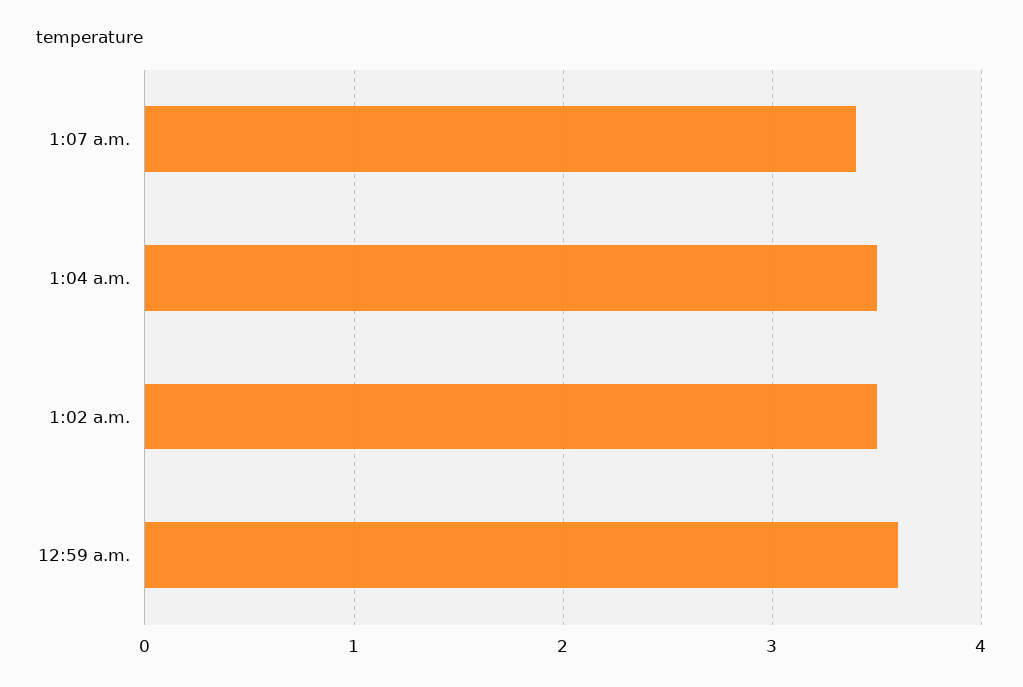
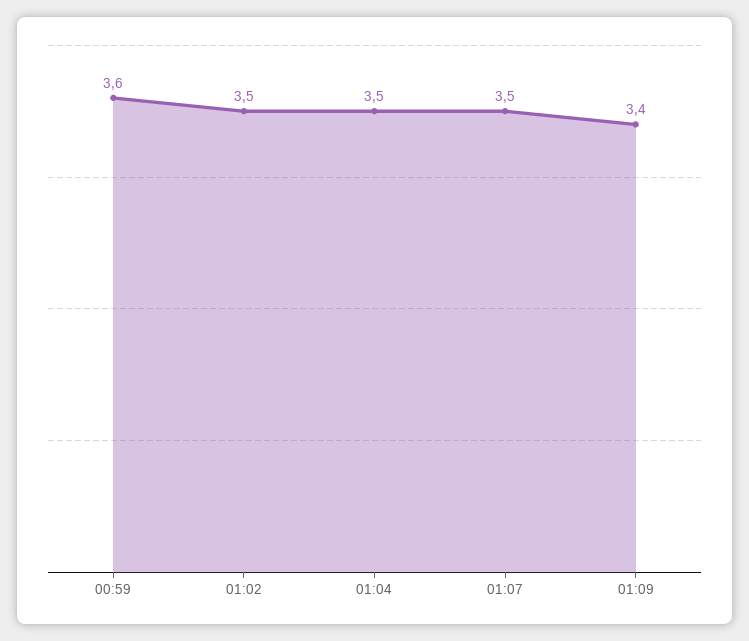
1:07 a.m.: 3.4 -> 3.5
01:09: none -> 3.4

